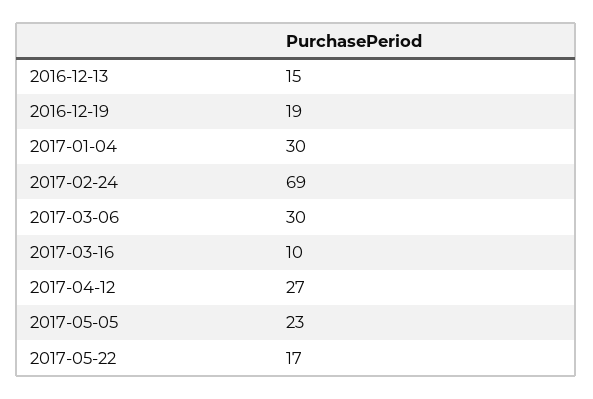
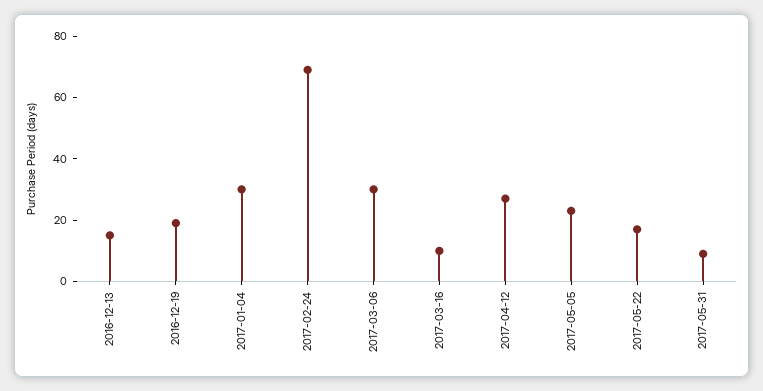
2017-05-31: none -> 10

